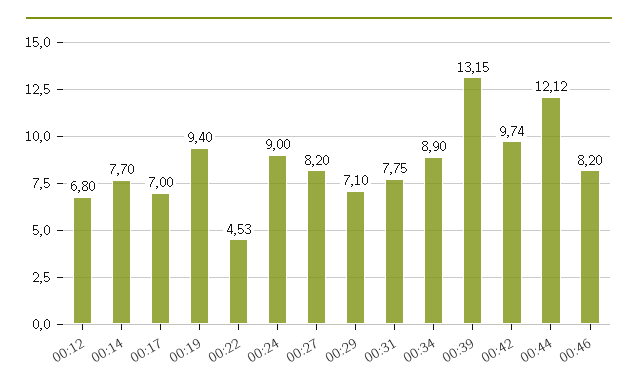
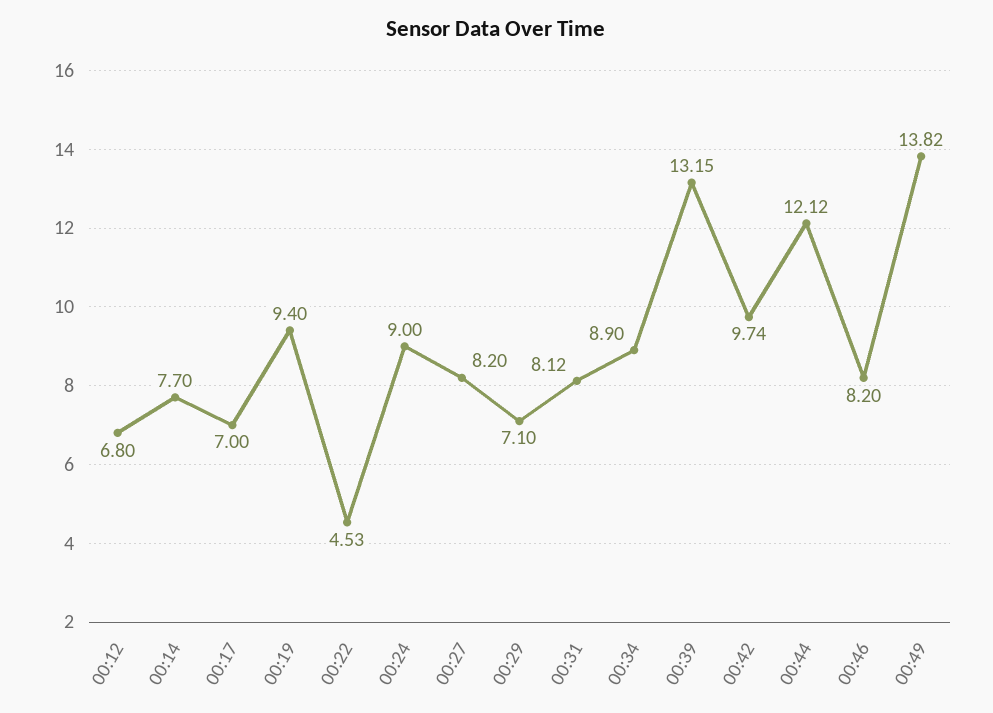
00:31: 7.75 -> 8.12
00:49: none -> 13.82

